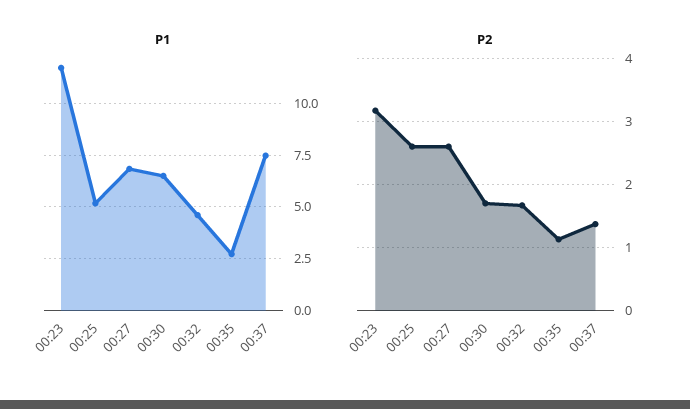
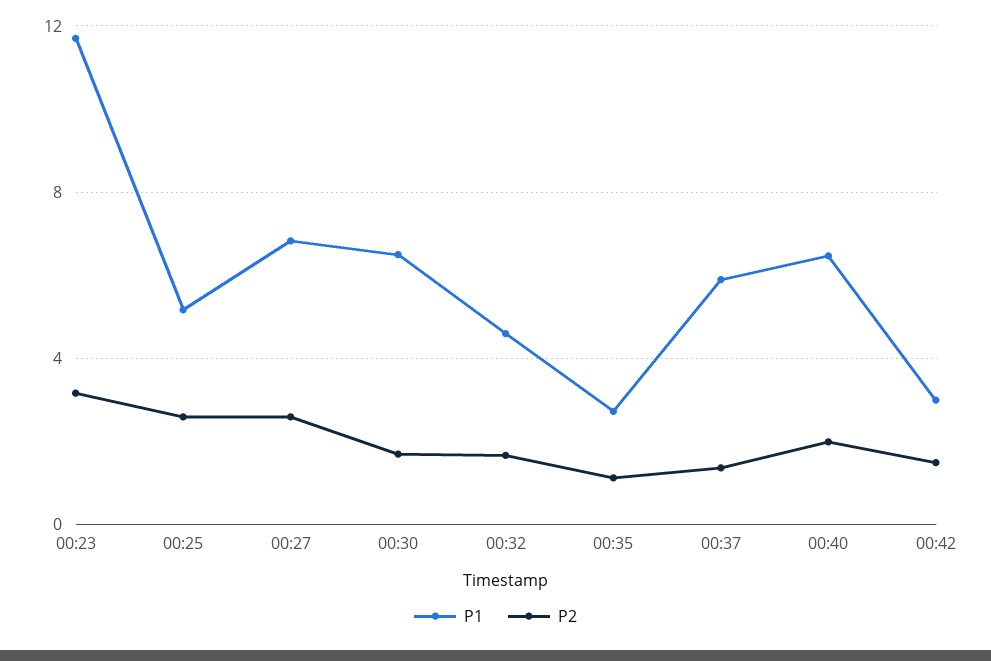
P1, 00:37: 7.5 -> 6
P1, 00:40: none -> 6.5
P2, 00:40: none -> 2
P1, 00:42: none -> 3
P2, 00:42: none -> 1.5

